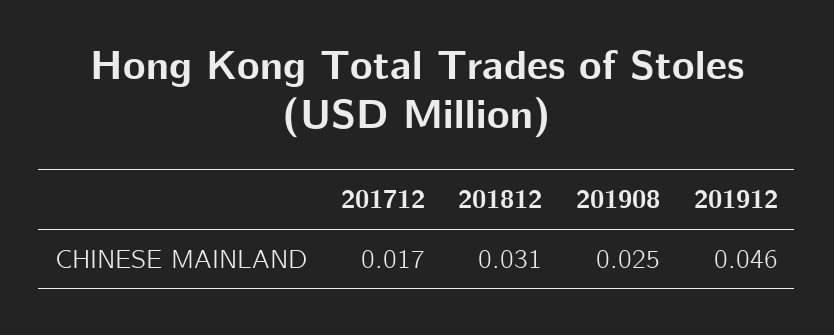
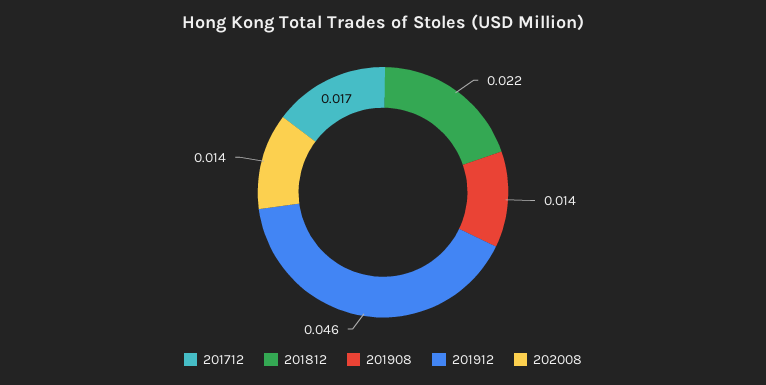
201812: 0.031 -> 0.022
201908: 0.025 -> 0.014
202008: none -> 0.014

